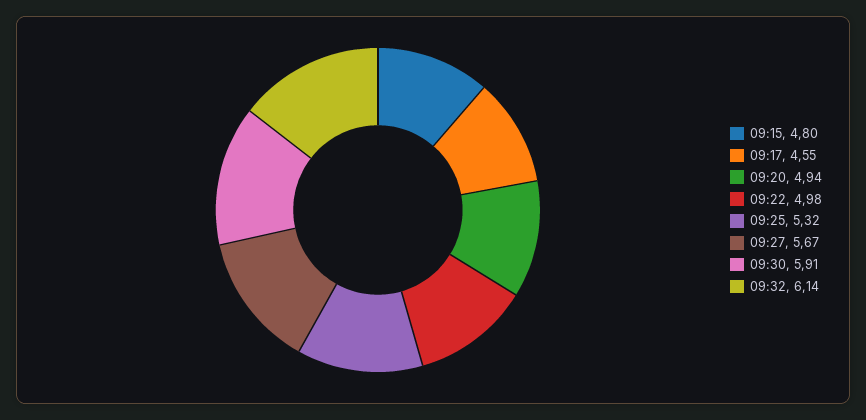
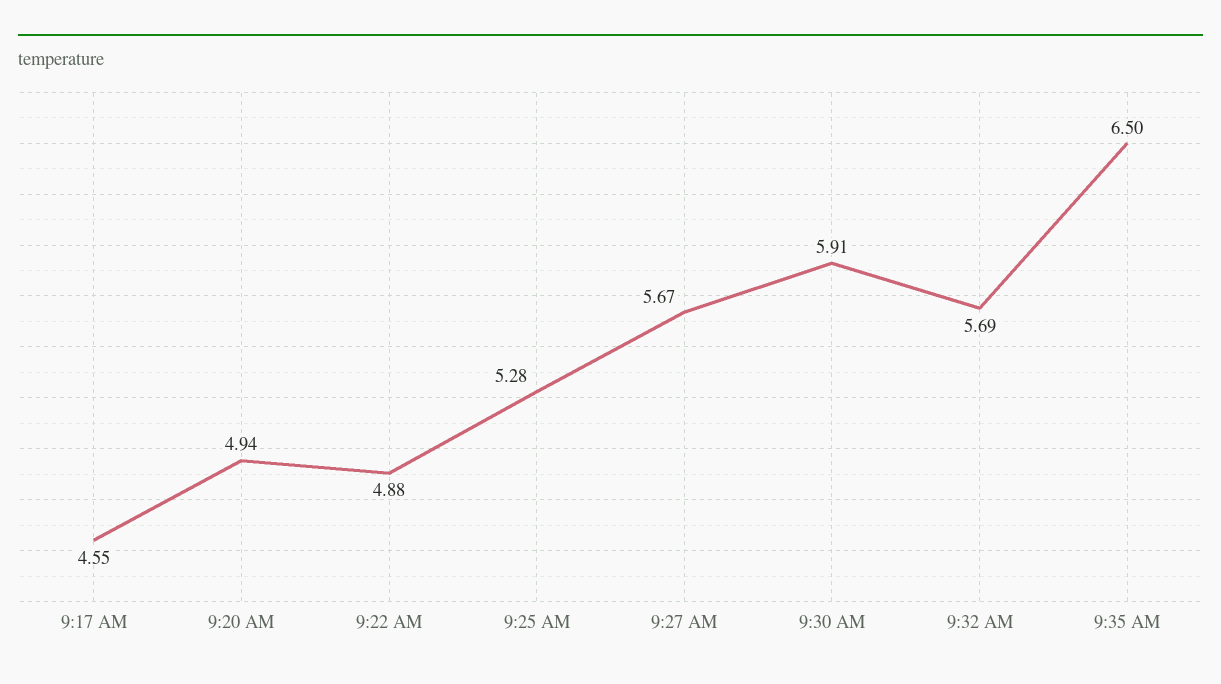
09:15: 4.8 -> none
09:22: 4.98 -> 4.88
09:25: 5.32 -> 5.28
09:32: 6.14 -> 5.69
9:35 AM: none -> 6.5

